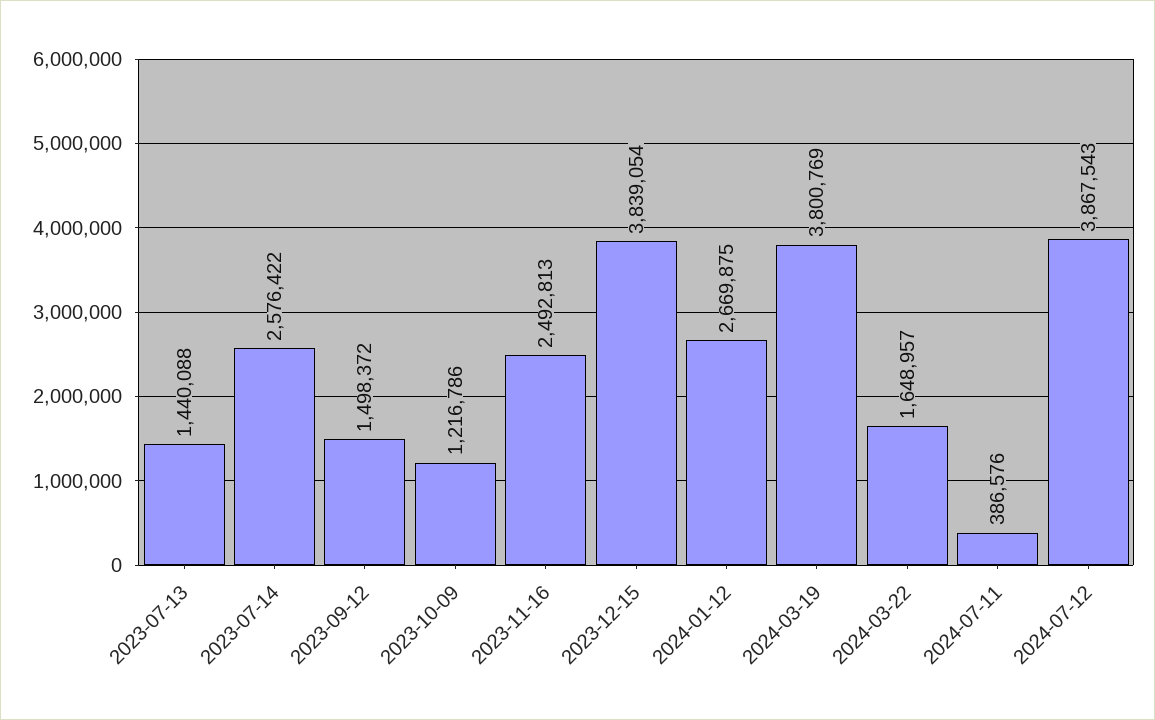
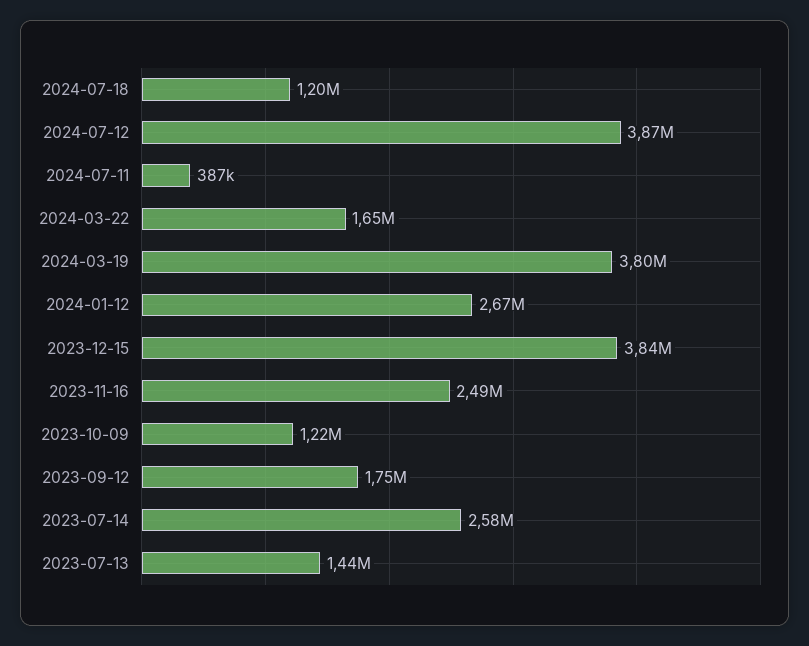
2023-09-12: 1498372 -> 1750000
2024-07-18: none -> 1200000

